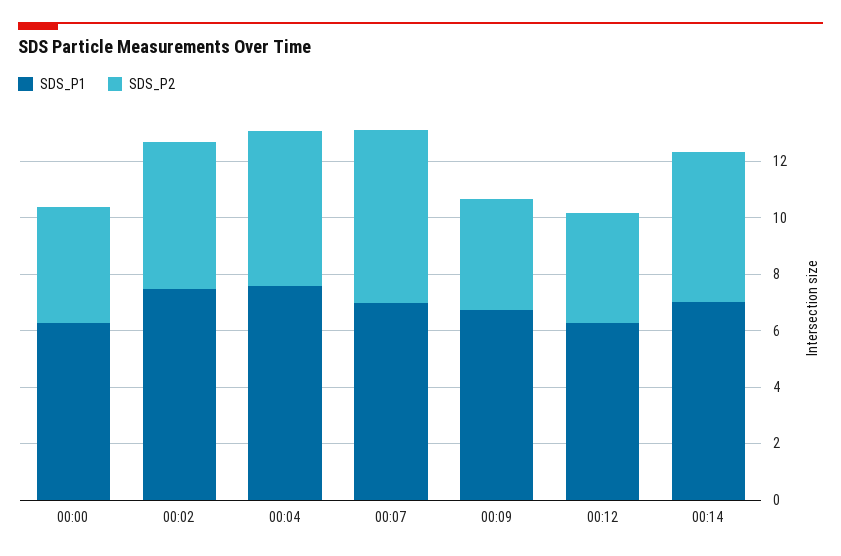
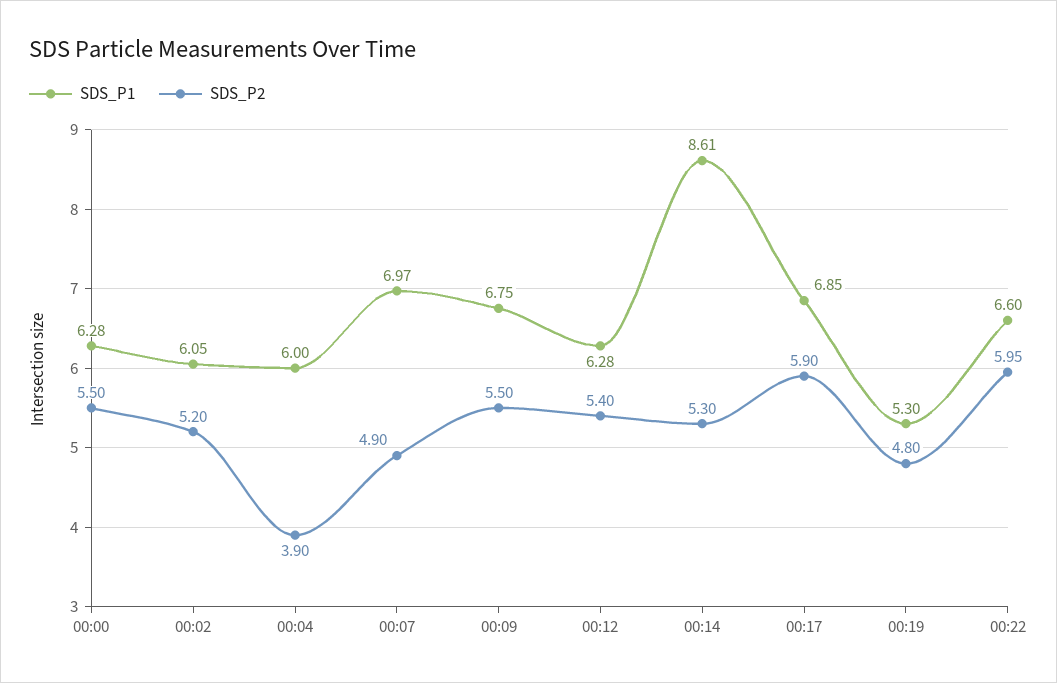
SDS_P2, 00:00: 4 -> 5.5
SDS_P1, 00:02: 7.5 -> 6.05
SDS_P1, 00:04: 7.5 -> 6
SDS_P2, 00:04: 5.5 -> 3.9
SDS_P2, 00:07: 6 -> 4.9
SDS_P2, 00:09: 4 -> 5.5
SDS_P2, 00:12: 4 -> 5.4
SDS_P1, 00:14: 7 -> 8.61
SDS_P1, 00:17: none -> 6.85
SDS_P2, 00:17: none -> 5.9
SDS_P1, 00:19: none -> 5.3
SDS_P2, 00:19: none -> 4.8
SDS_P1, 00:22: none -> 6.6
SDS_P2, 00:22: none -> 5.95

